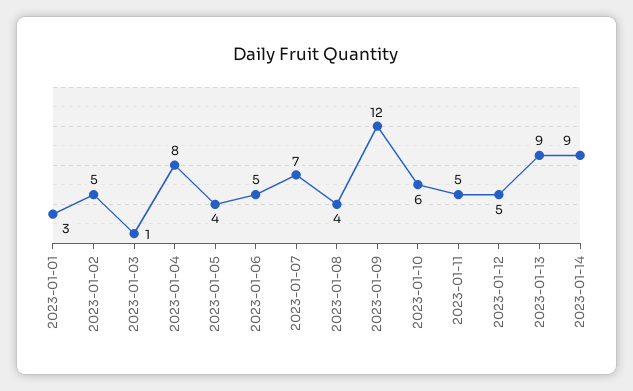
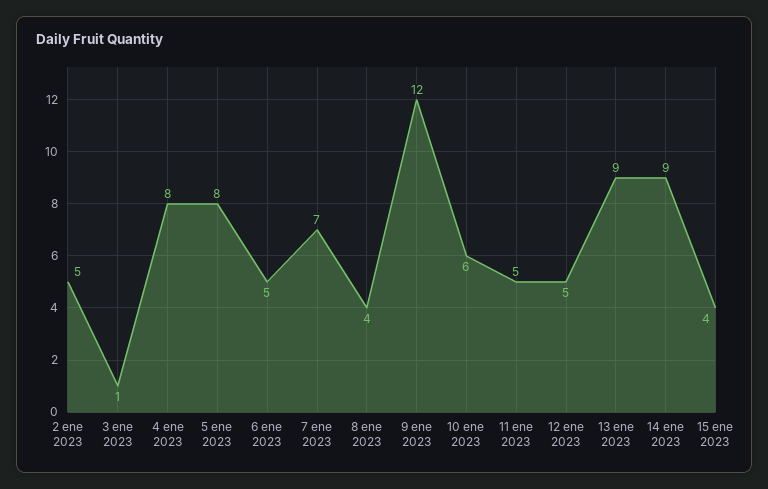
2023-01-01: 3 -> none
2023-01-05: 4 -> 8
15 ene 2023: none -> 4

